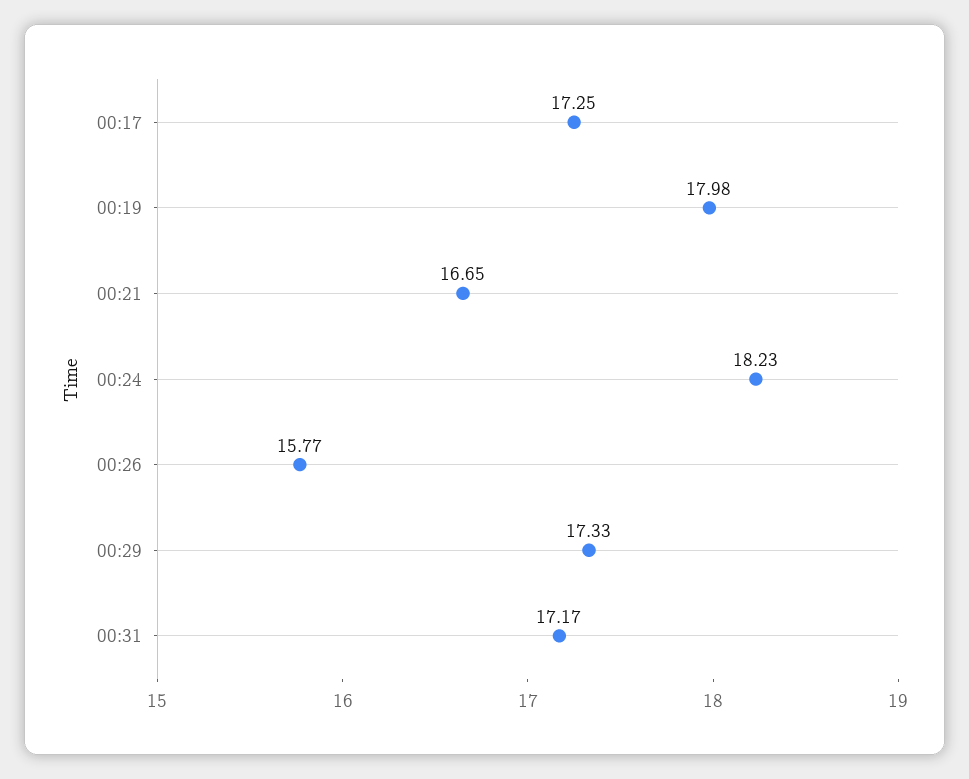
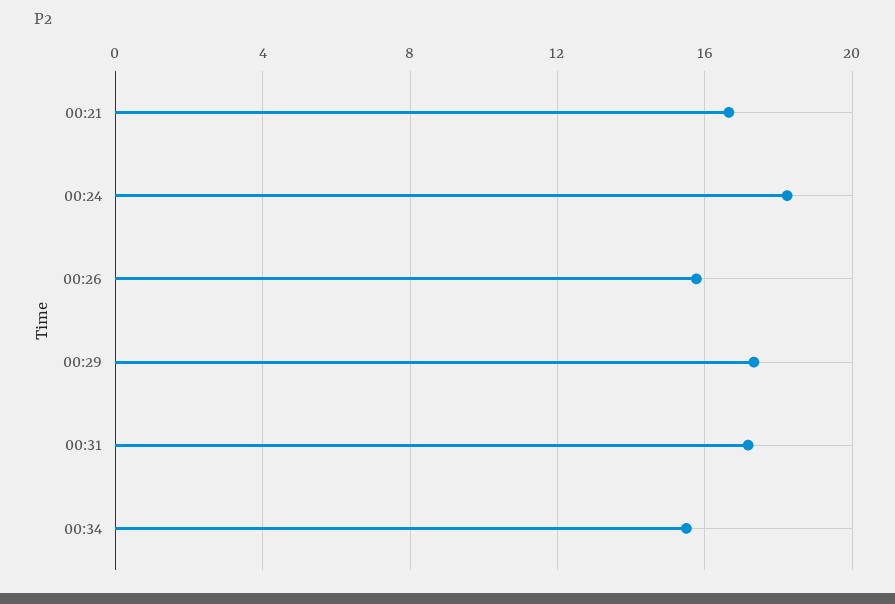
00:17: 17.25 -> none
00:19: 17.98 -> none
00:34: none -> 15.5

